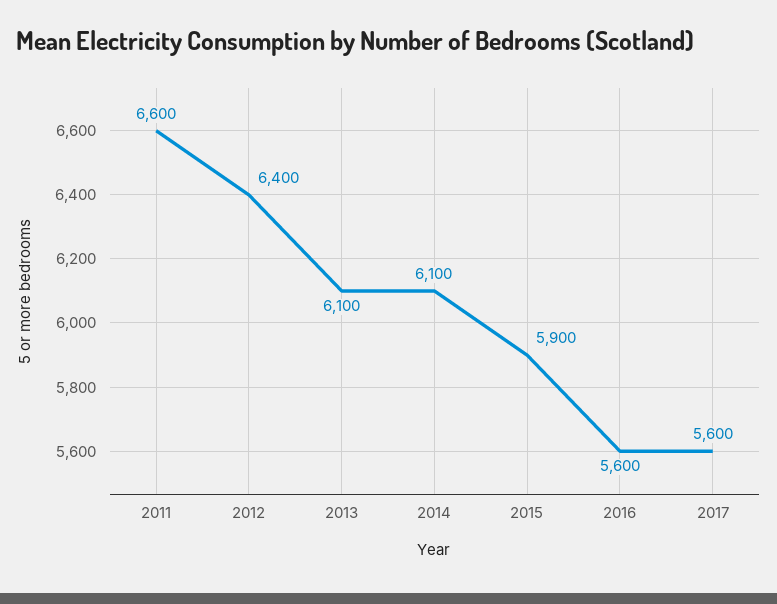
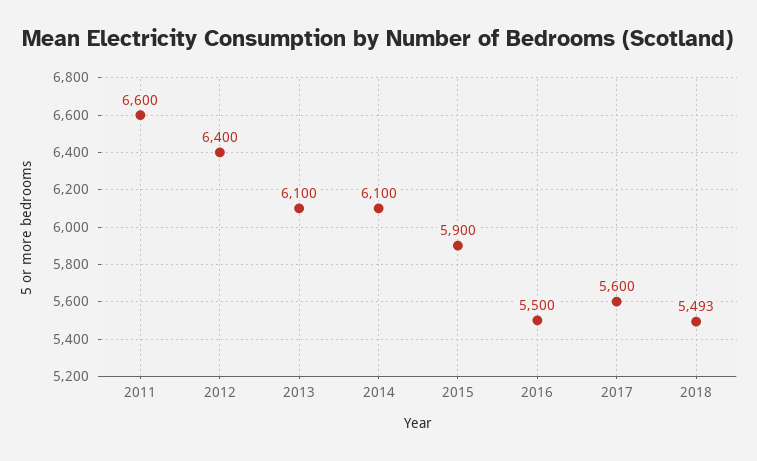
2016: 5600 -> 5500
2018: none -> 5493

